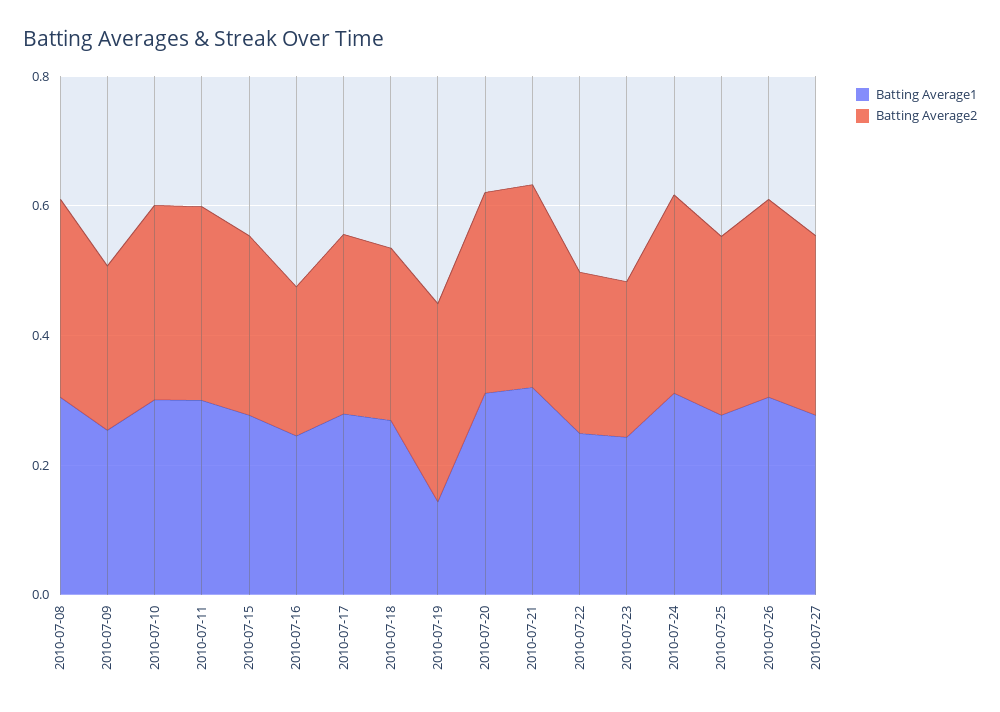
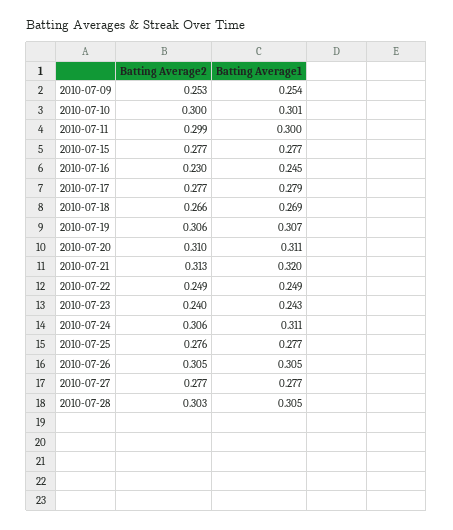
Batting Average1, 2010-07-08: 0.3 -> none
Batting Average2, 2010-07-08: 0.3 -> none
Batting Average1, 2010-07-19: 0.15 -> 0.307
Batting Average2, 2010-07-28: none -> 0.303
Batting Average1, 2010-07-28: none -> 0.305

